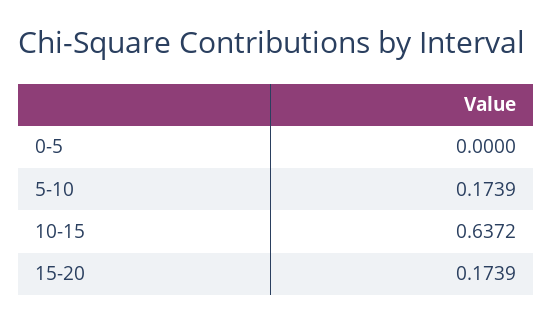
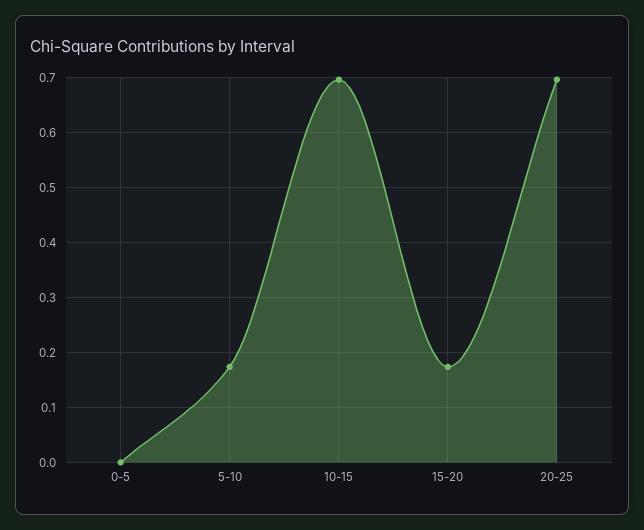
10-15: 0.6372 -> 0.7
20-25: none -> 0.7

